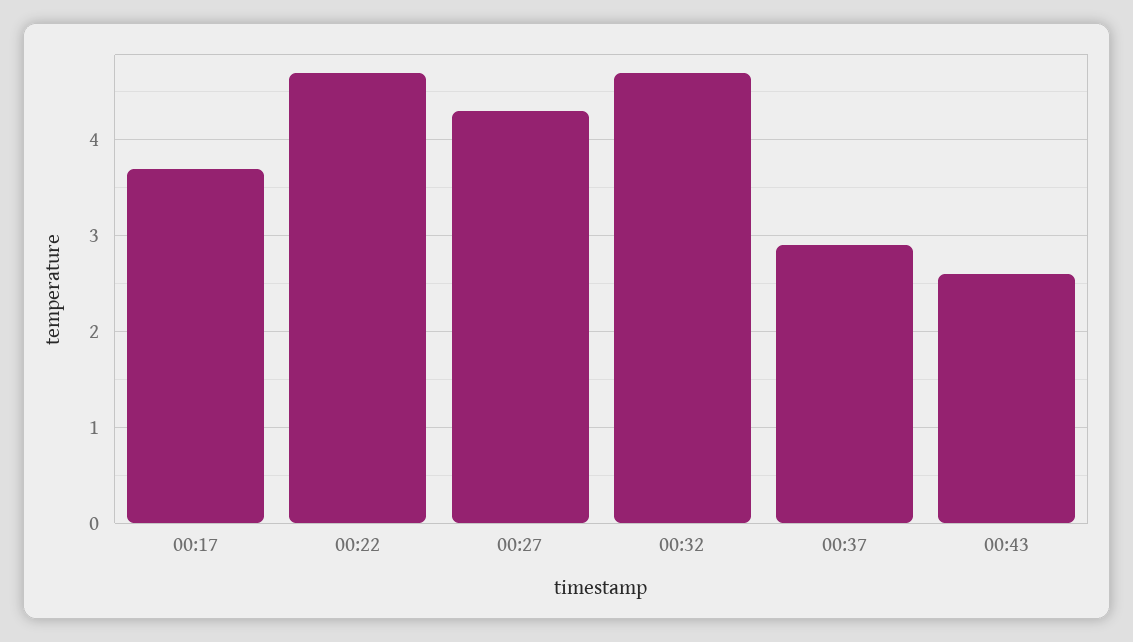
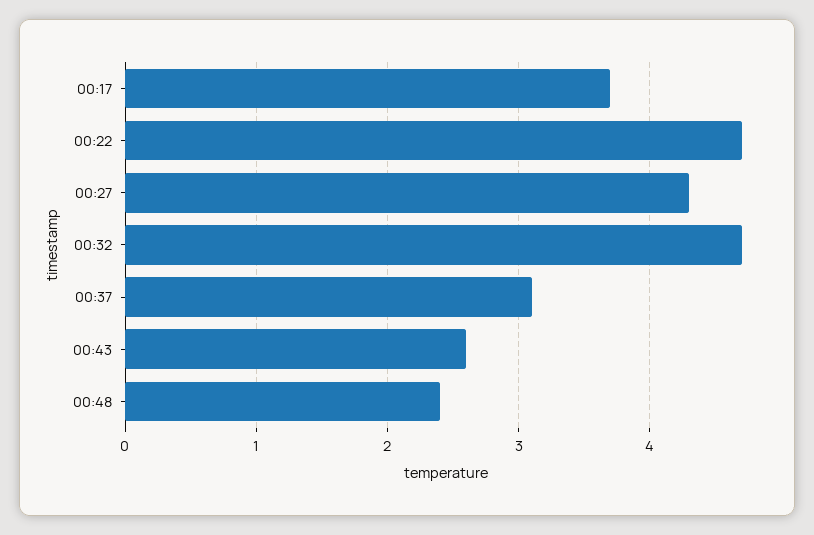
00:37: 2.9 -> 3.1
00:48: none -> 2.4

